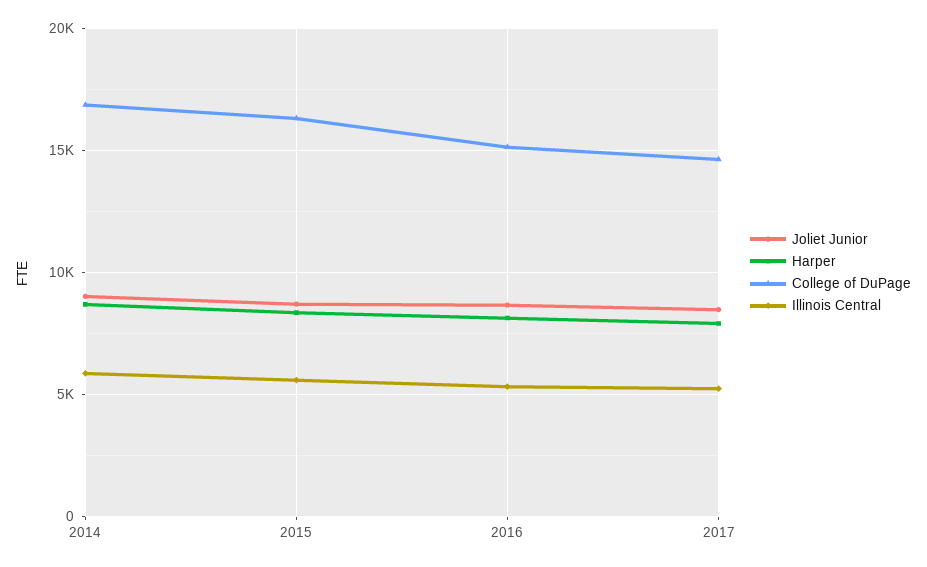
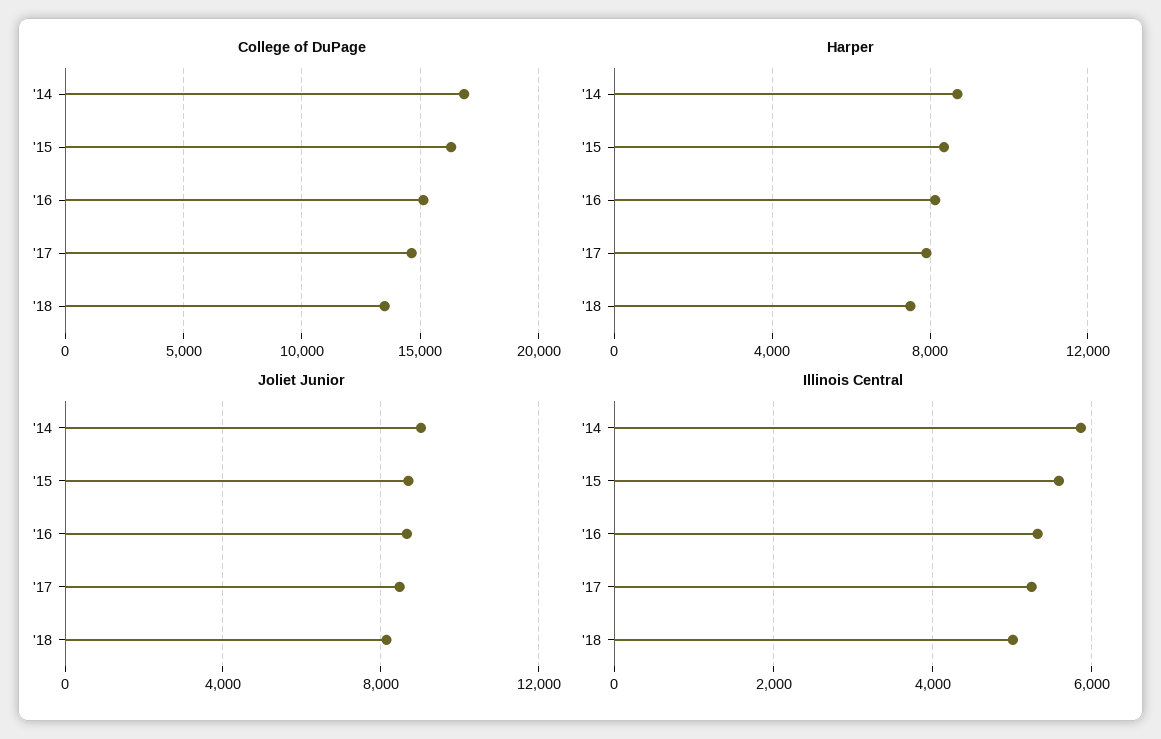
College of DuPage, '18: none -> 13500
Harper, '18: none -> 7500
Joliet Junior, '18: none -> 8000
Illinois Central, '18: none -> 5000

